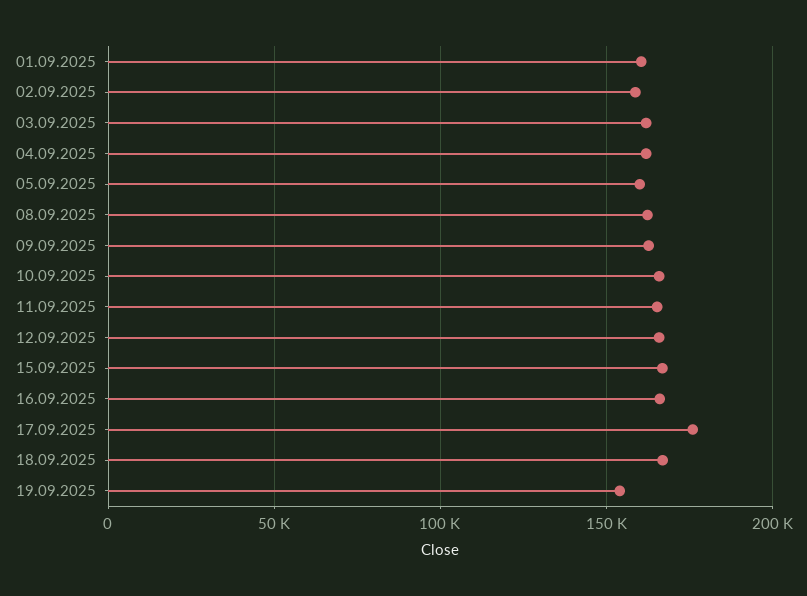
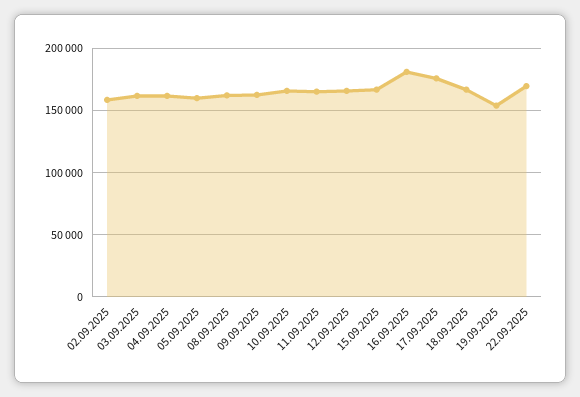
01.09.2025: 160000 -> none
16.09.2025: 165000 -> 180000
22.09.2025: none -> 170000

